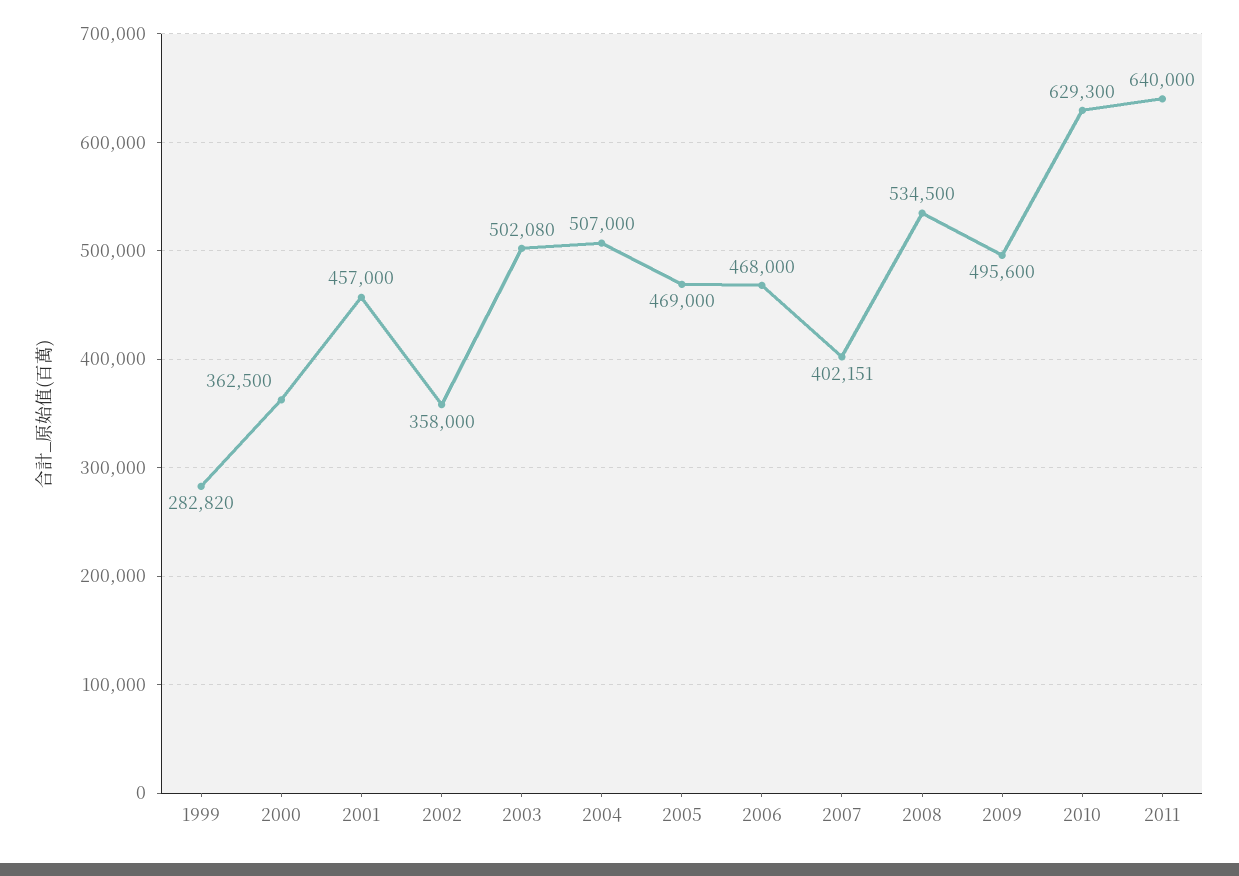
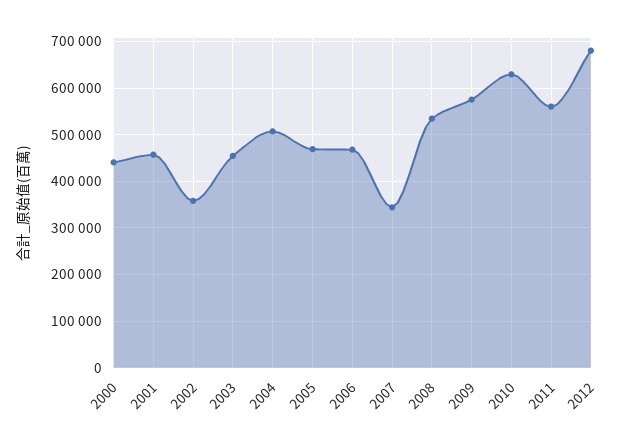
1999: 282820 -> none
2000: 362500 -> 440000
2003: 502080 -> 460000
2007: 402151 -> 340000
2009: 495600 -> 580000
2011: 640000 -> 560000
2012: none -> 680000

